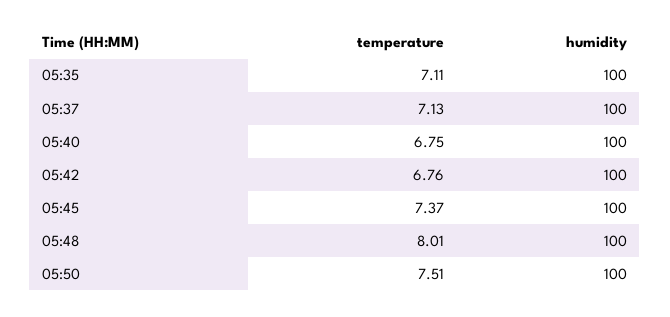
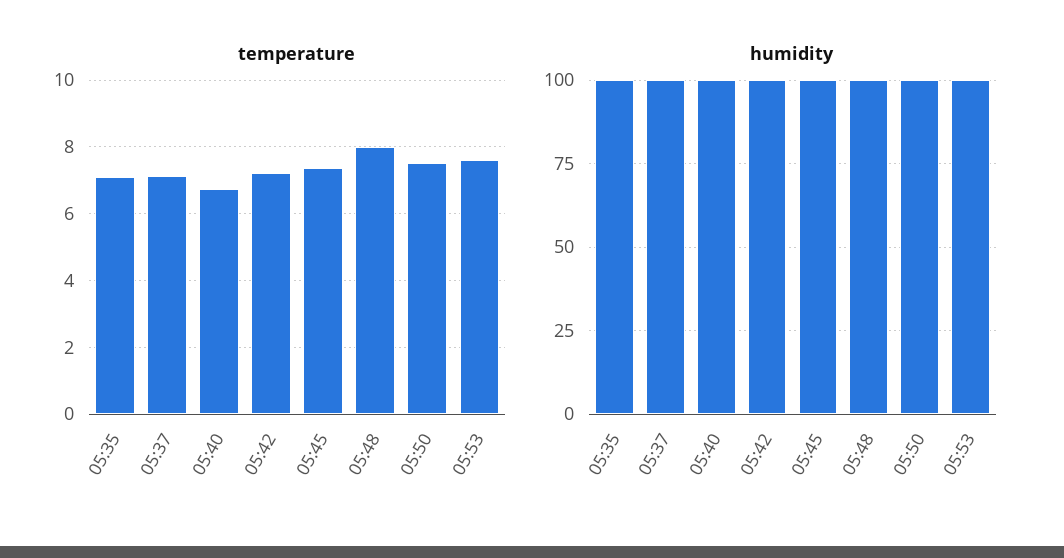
temperature, 05:42: 6.76 -> 7.2
temperature, 05:53: none -> 7.6
humidity, 05:53: none -> 100

